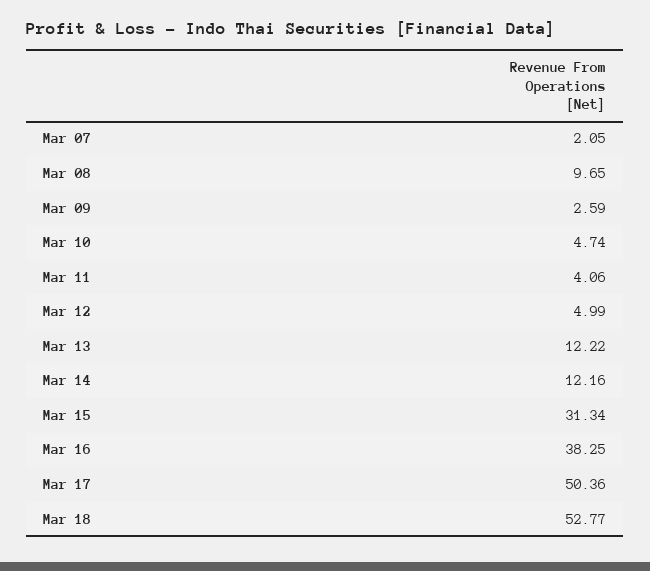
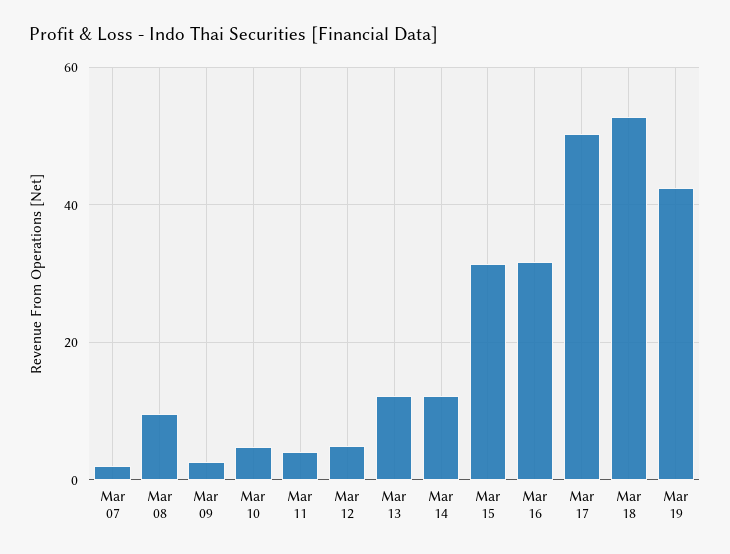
Mar 16: 38.25 -> 32
Mar 19: none -> 42

